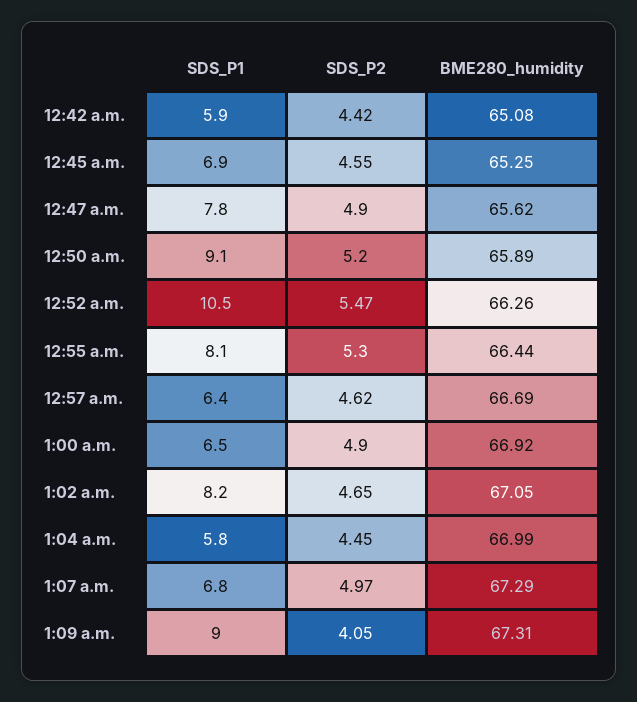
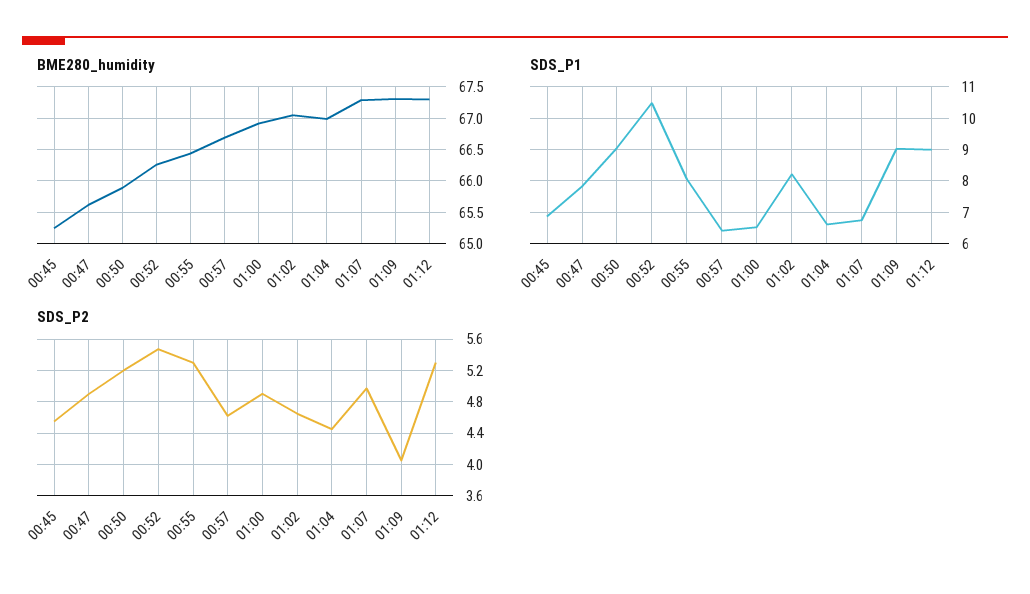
SDS_P1, 12:42 a.m.: 5.9 -> none
SDS_P2, 12:42 a.m.: 4.42 -> none
BME280_humidity, 12:42 a.m.: 65.08 -> none
SDS_P1, 1:04 a.m.: 5.8 -> 6.6
BME280_humidity, 01:12: none -> 67.3
SDS_P1, 01:12: none -> 9
SDS_P2, 01:12: none -> 5.3

